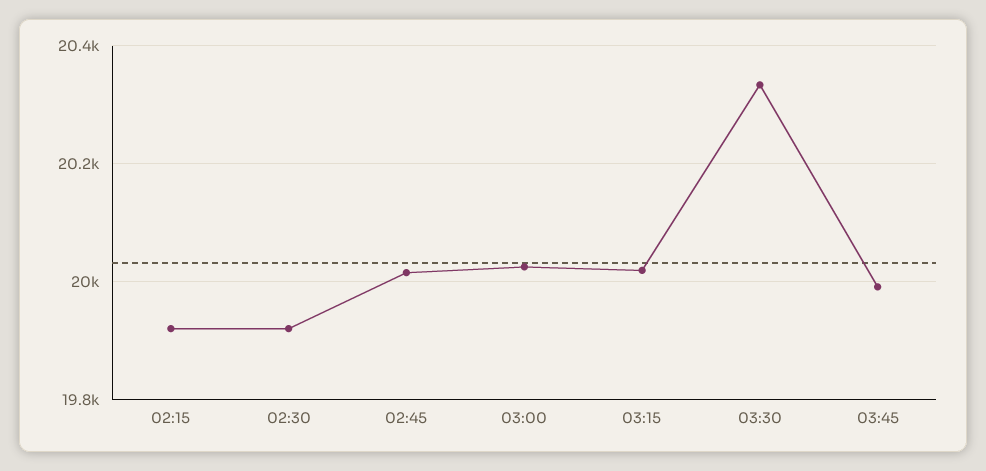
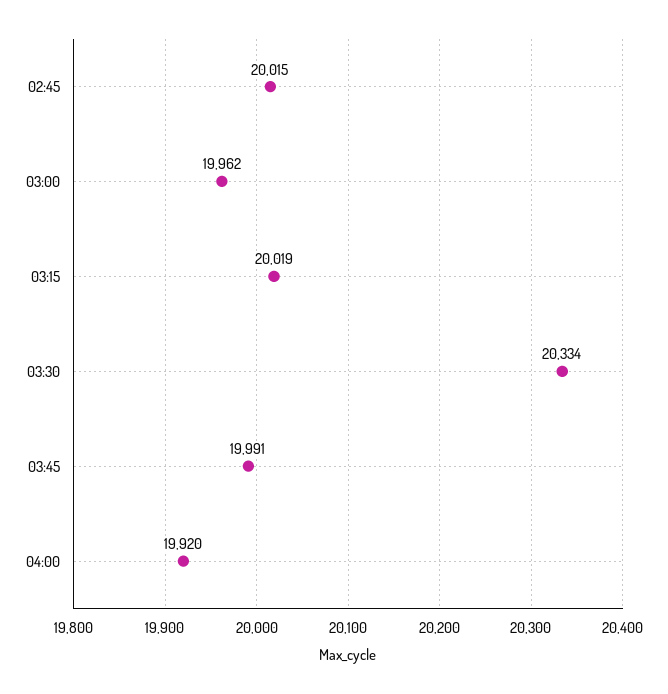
02:15: 19920 -> none
02:30: 19920 -> none
03:00: 20020 -> 19962
04:00: none -> 19920

